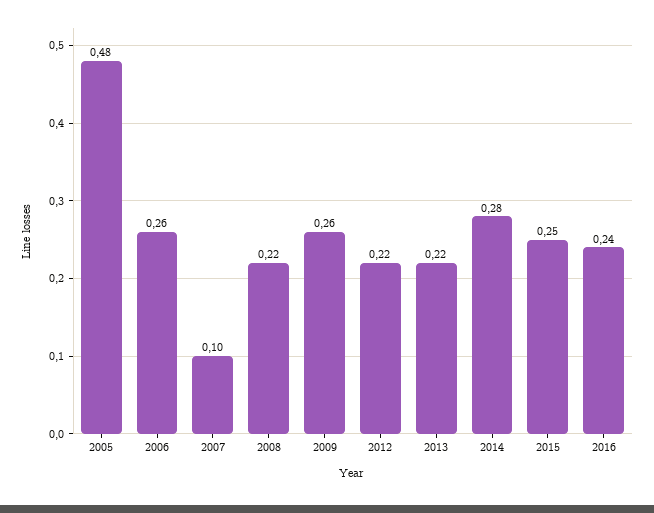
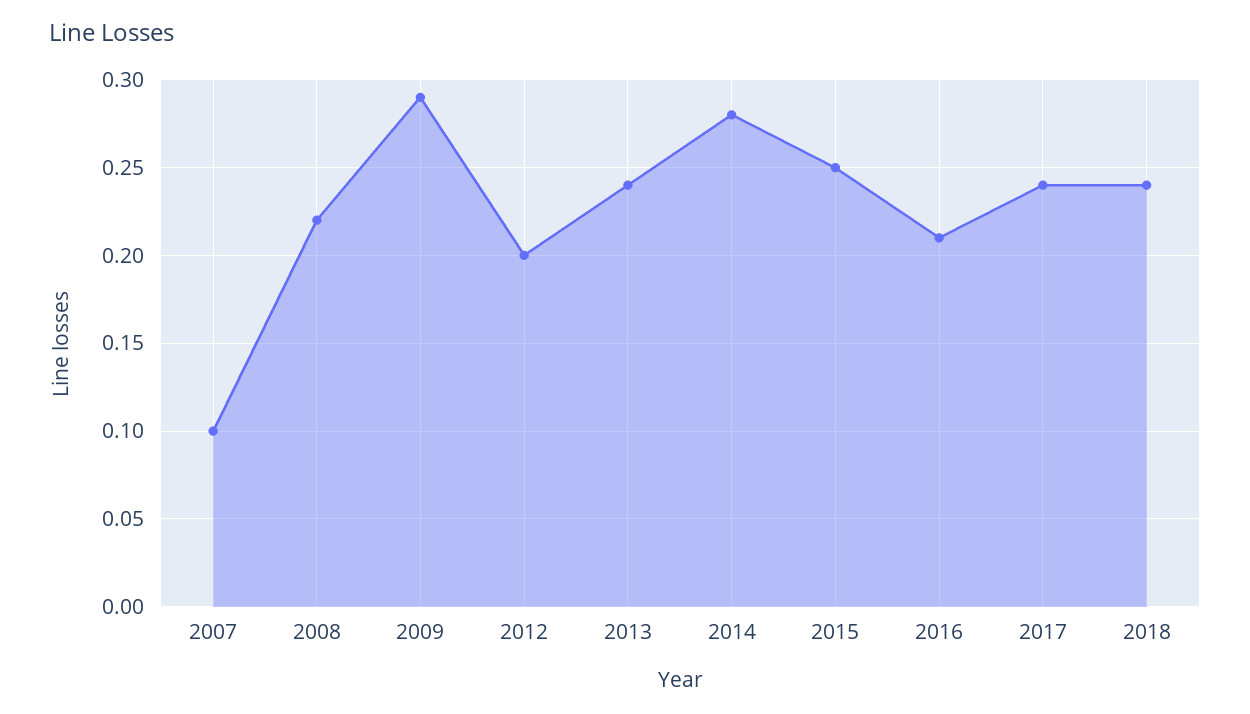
2005: 0.48 -> none
2006: 0.26 -> none
2009: 0.26 -> 0.29
2012: 0.22 -> 0.2
2013: 0.22 -> 0.24
2016: 0.24 -> 0.21
2017: none -> 0.24
2018: none -> 0.24

